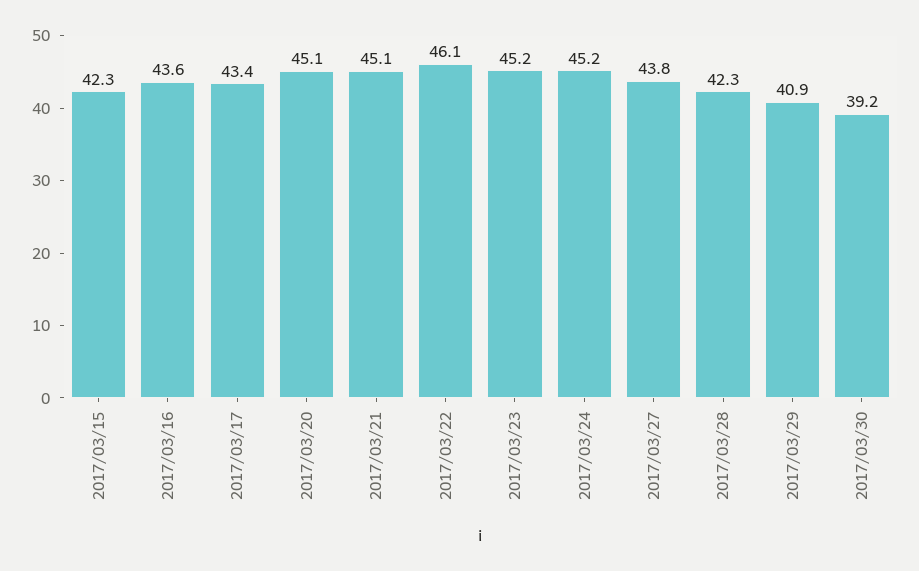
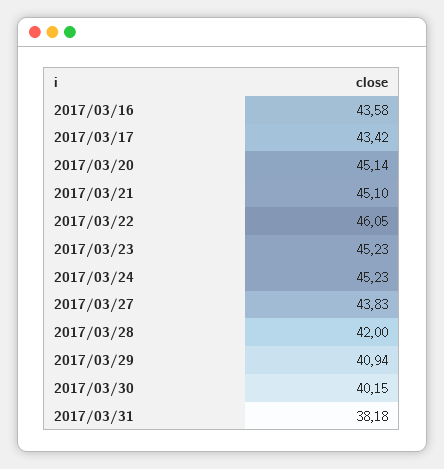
2017/03/15: 42.3 -> none
2017/03/28: 42.3 -> 42
2017/03/30: 39.2 -> 40.15
2017/03/31: none -> 38.18

